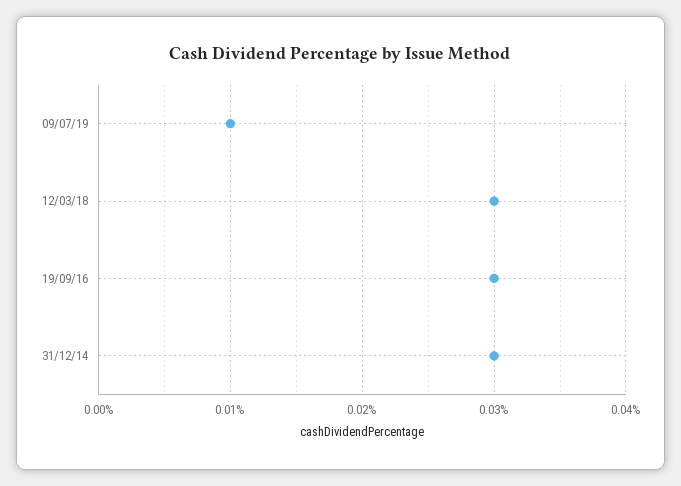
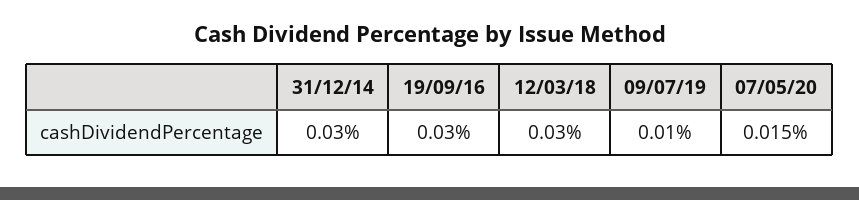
07/05/20: none -> 0.015

